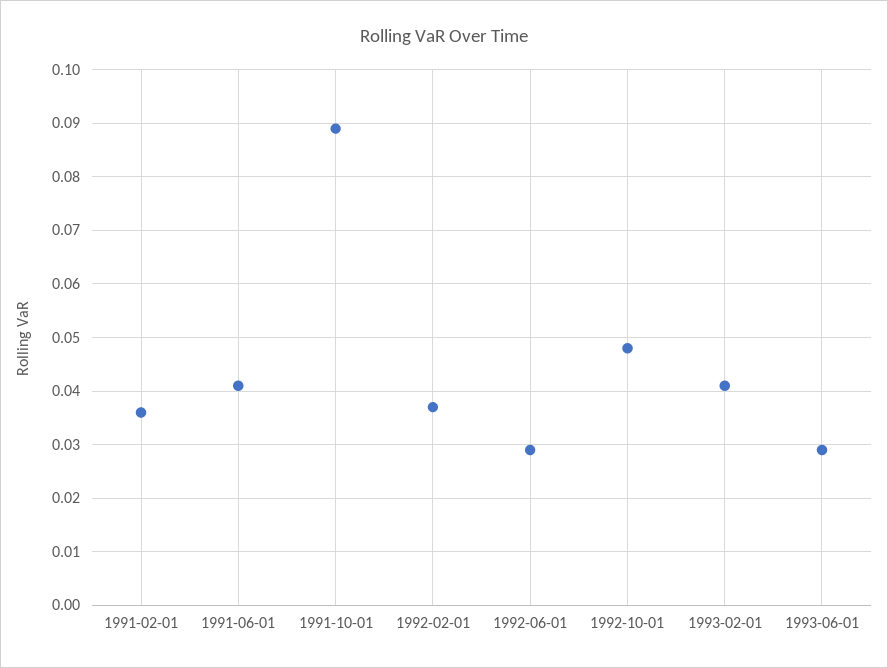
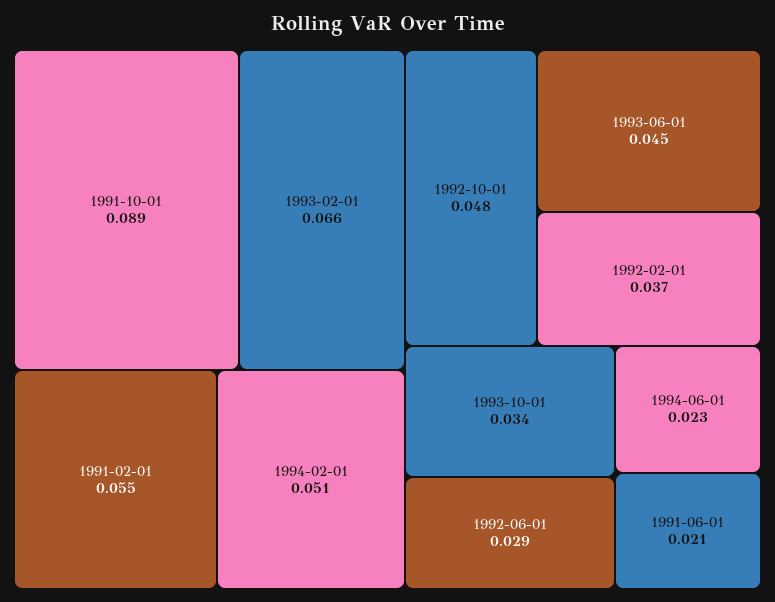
1991-02-01: 0.035 -> 0.055
1991-06-01: 0.04 -> 0.021
1993-02-01: 0.04 -> 0.066
1993-06-01: 0.03 -> 0.045
1994-02-01: none -> 0.051
1993-10-01: none -> 0.034
1994-06-01: none -> 0.023

